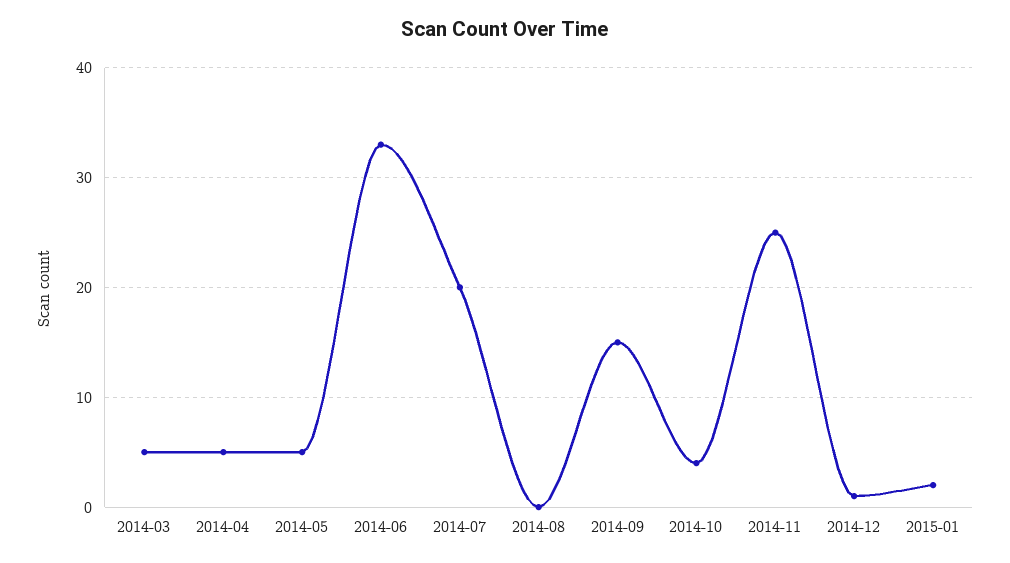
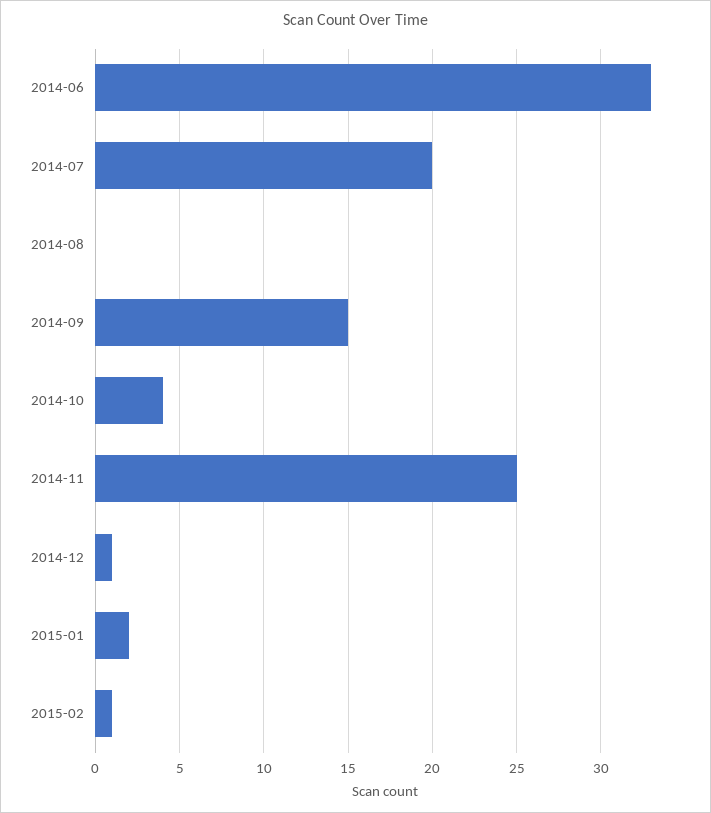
2014-03: 5 -> none
2014-04: 5 -> none
2014-05: 5 -> none
2015-02: none -> 1

